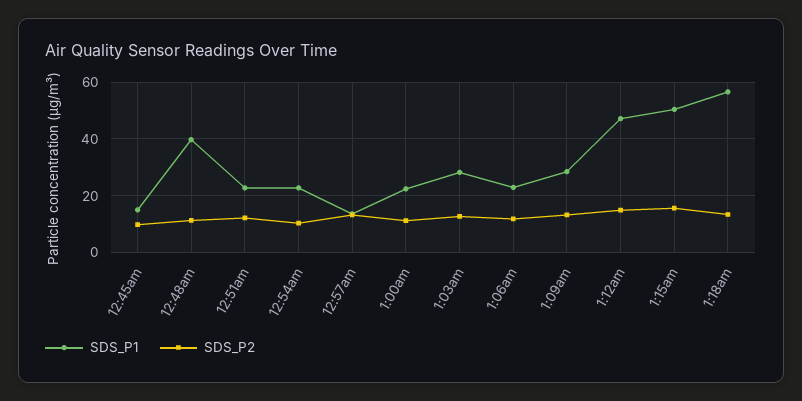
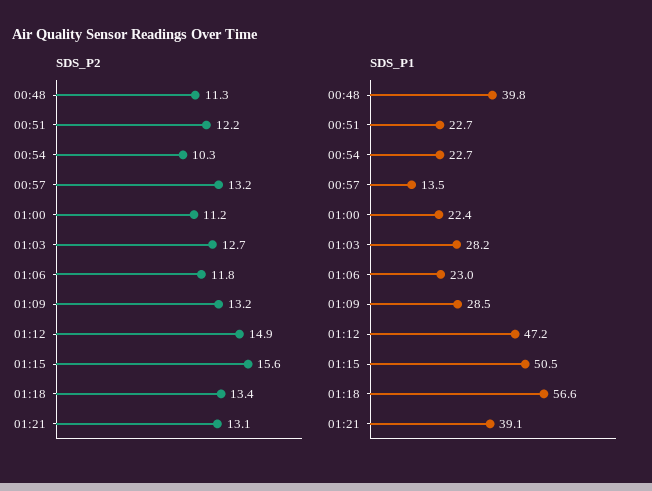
SDS_P1, 12:45am: 15 -> none
SDS_P2, 12:45am: 10 -> none
SDS_P2, 01:21: none -> 13.1
SDS_P1, 01:21: none -> 39.1

